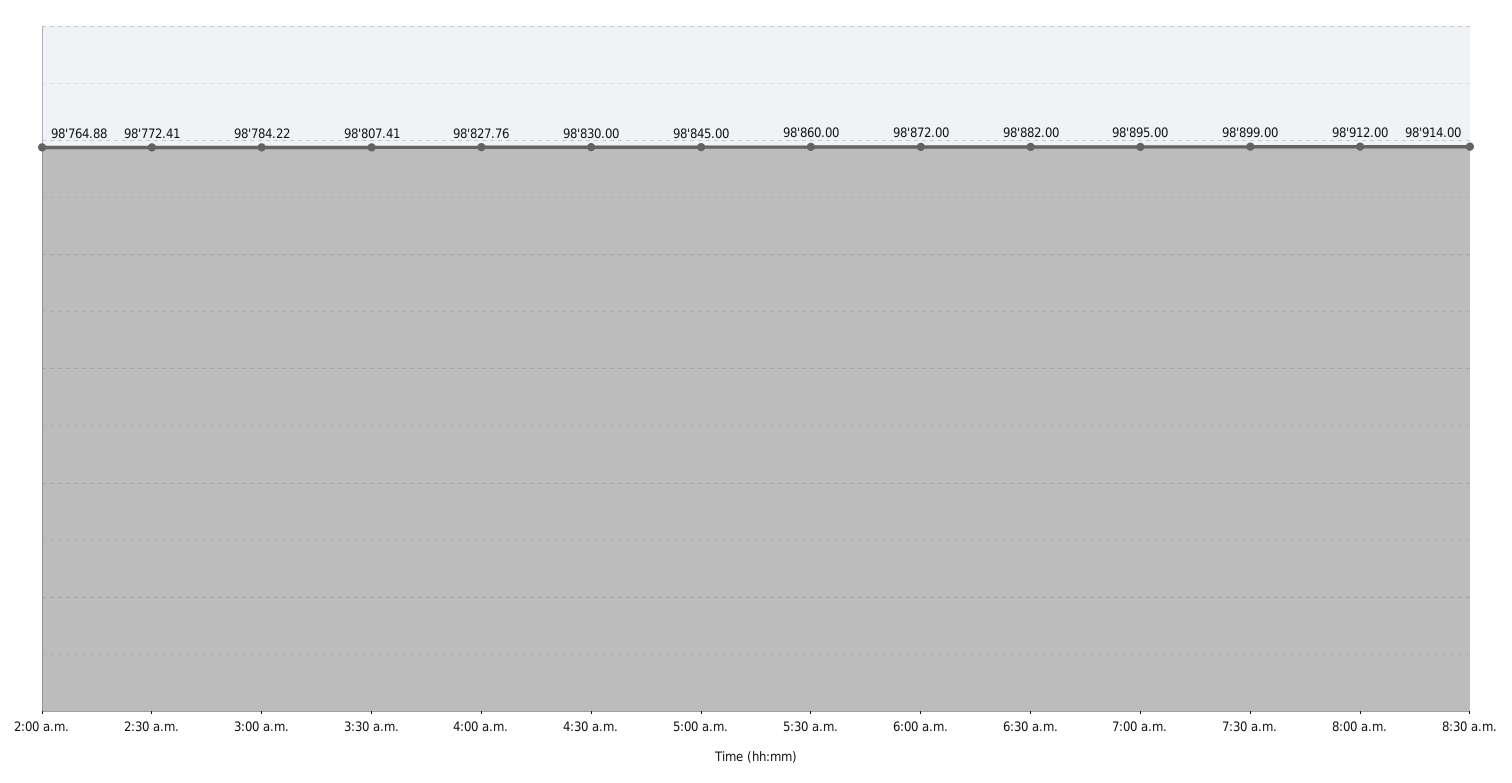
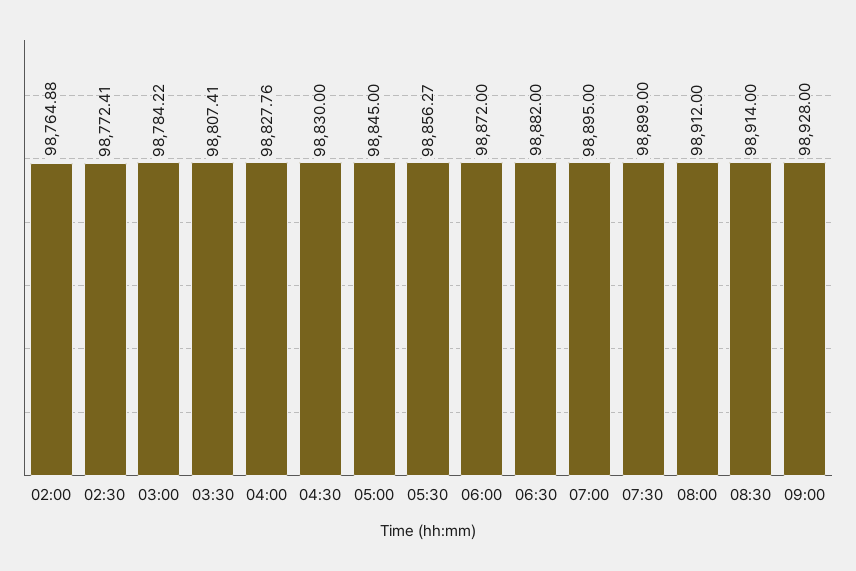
5:30 a.m.: 98860 -> 98856.27
09:00: none -> 98928

